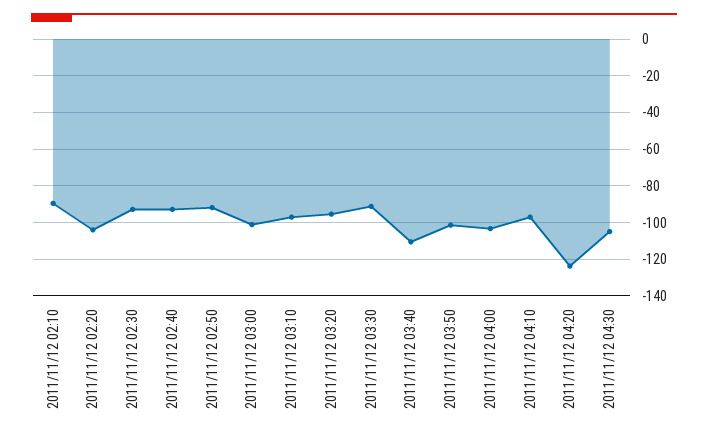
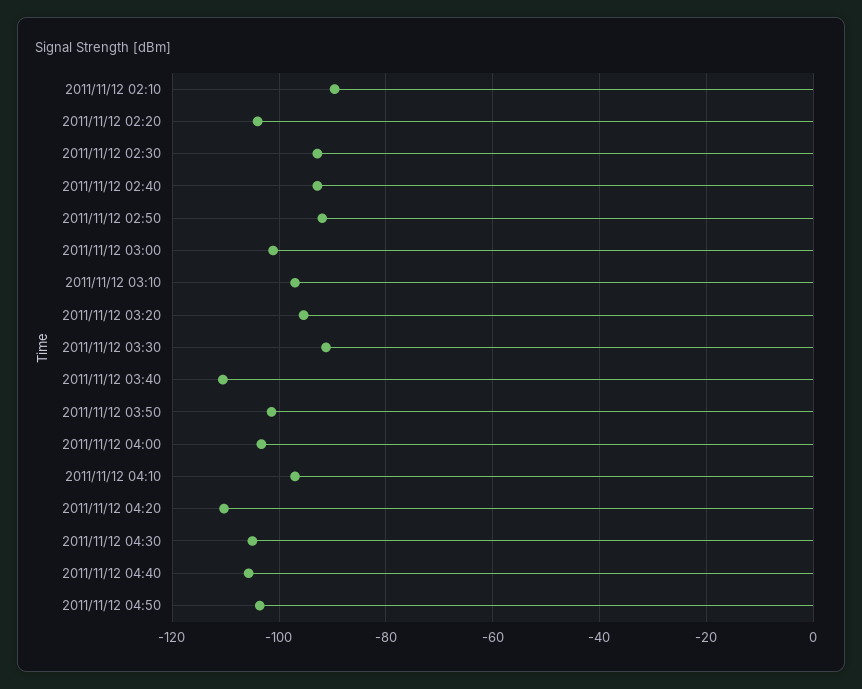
2011/11/12 04:20: -125 -> -110
2011/11/12 04:40: none -> -106
2011/11/12 04:50: none -> -104

